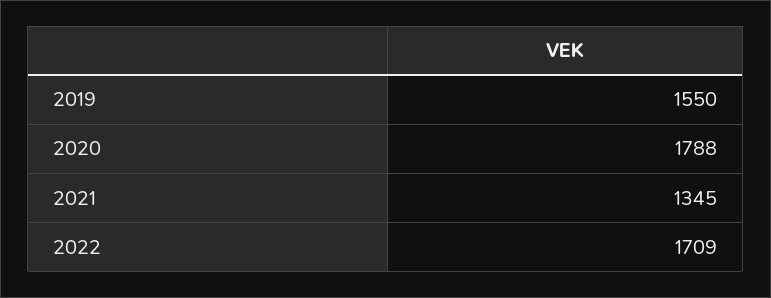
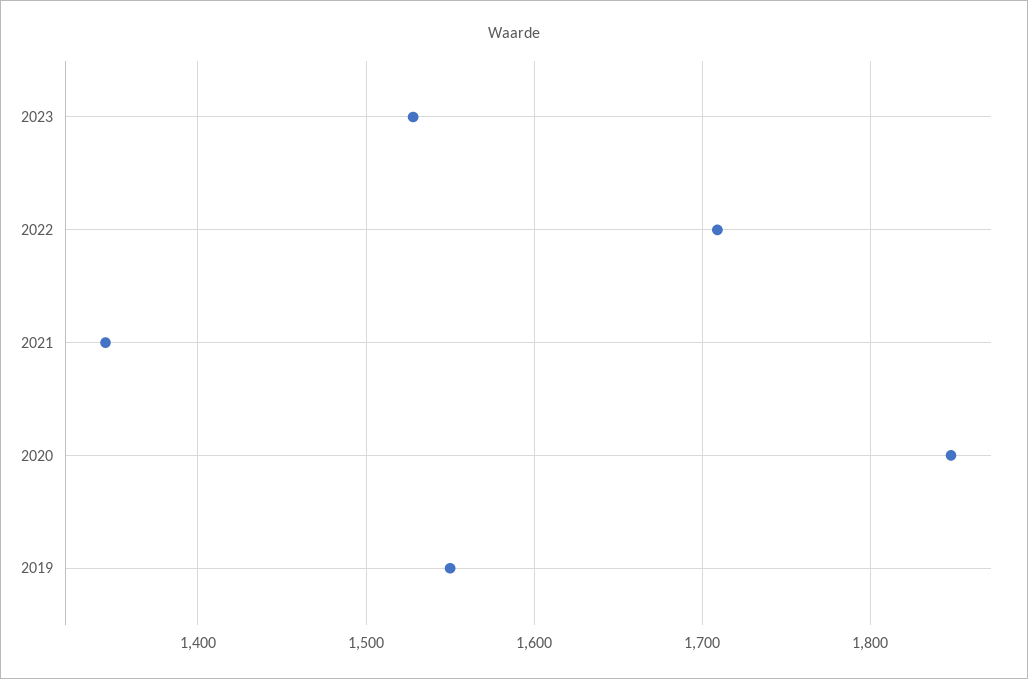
2020: 1788 -> 1850
2023: none -> 1530

